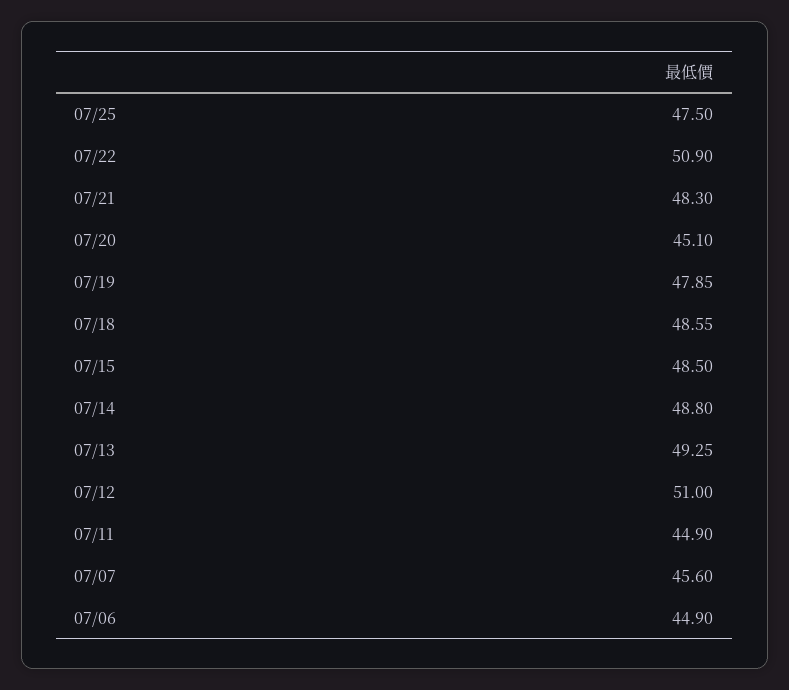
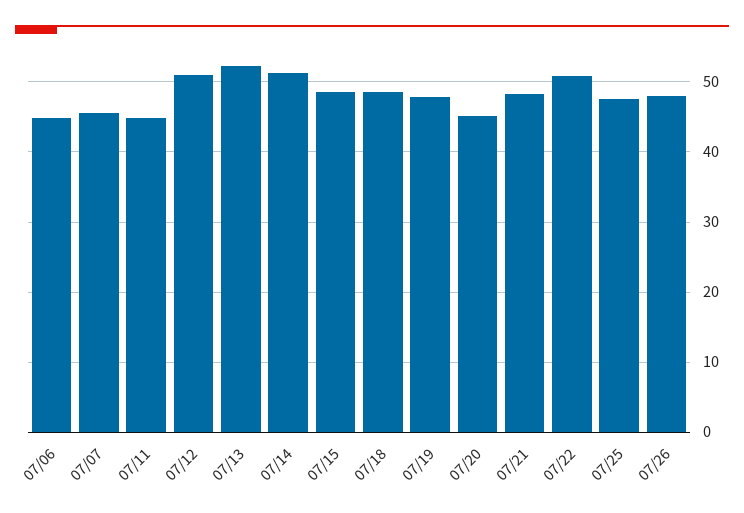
07/14: 48.8 -> 51
07/13: 49.25 -> 52
07/26: none -> 48

